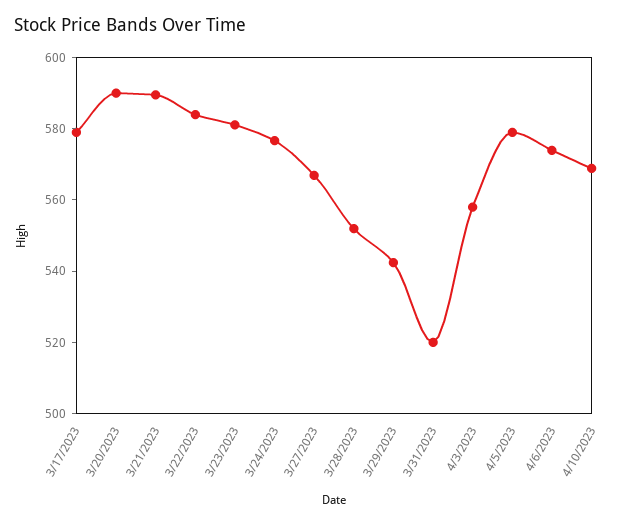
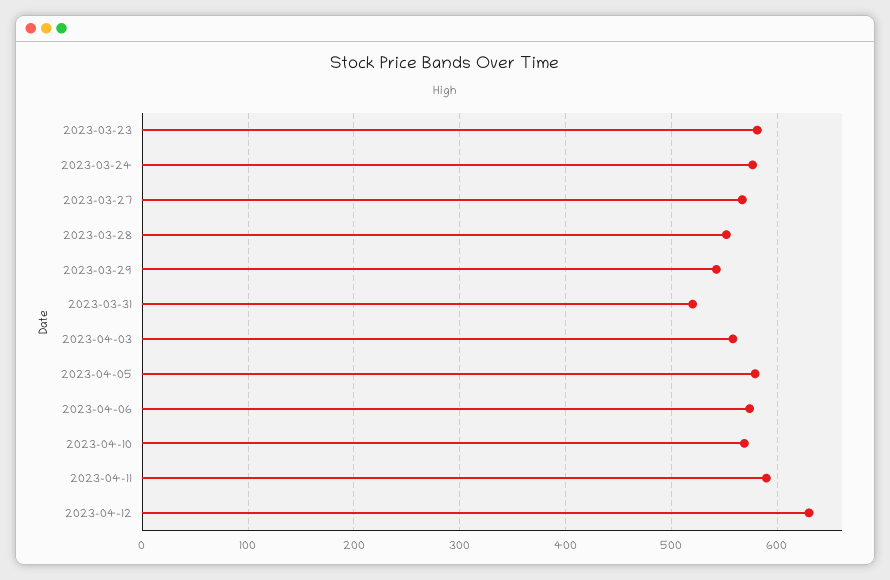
3/17/2023: 580 -> none
3/20/2023: 590 -> none
3/21/2023: 590 -> none
3/22/2023: 585 -> none
2023-04-11: none -> 590
2023-04-12: none -> 630

